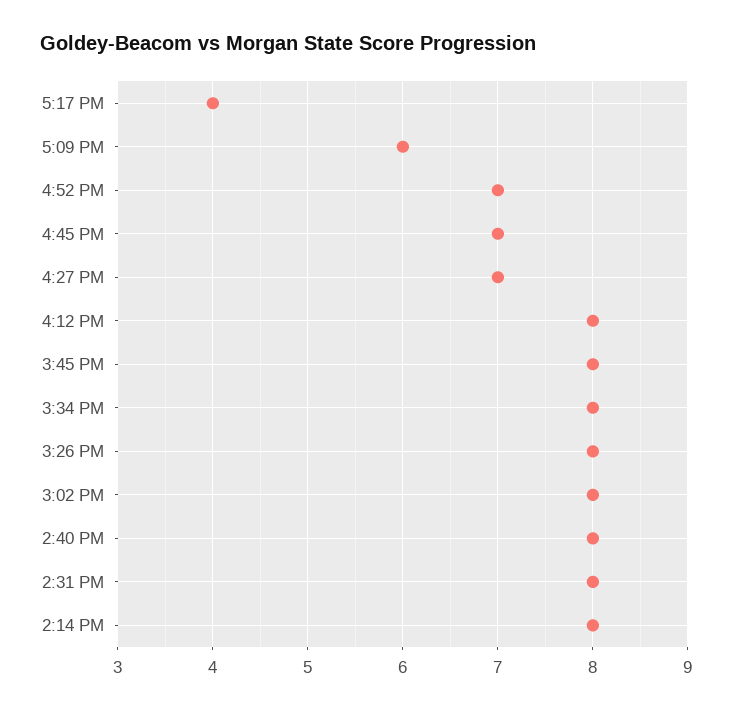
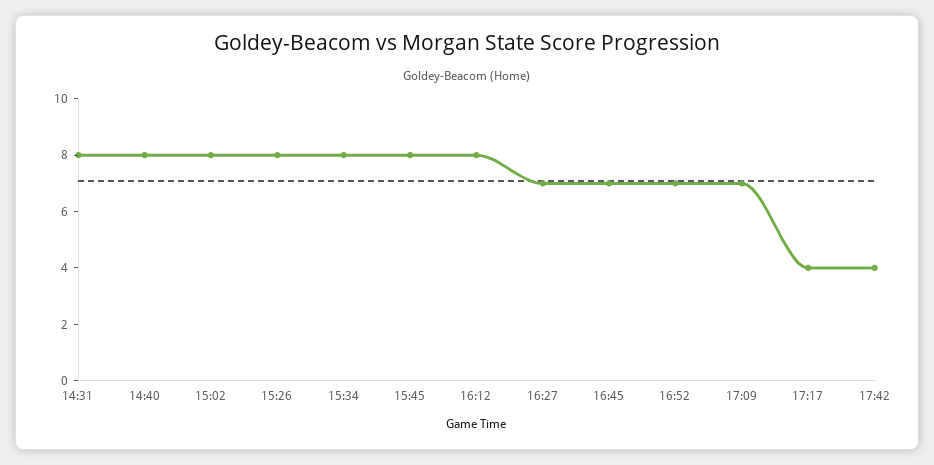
5:09 PM: 6 -> 7
2:14 PM: 8 -> none
17:42: none -> 4

